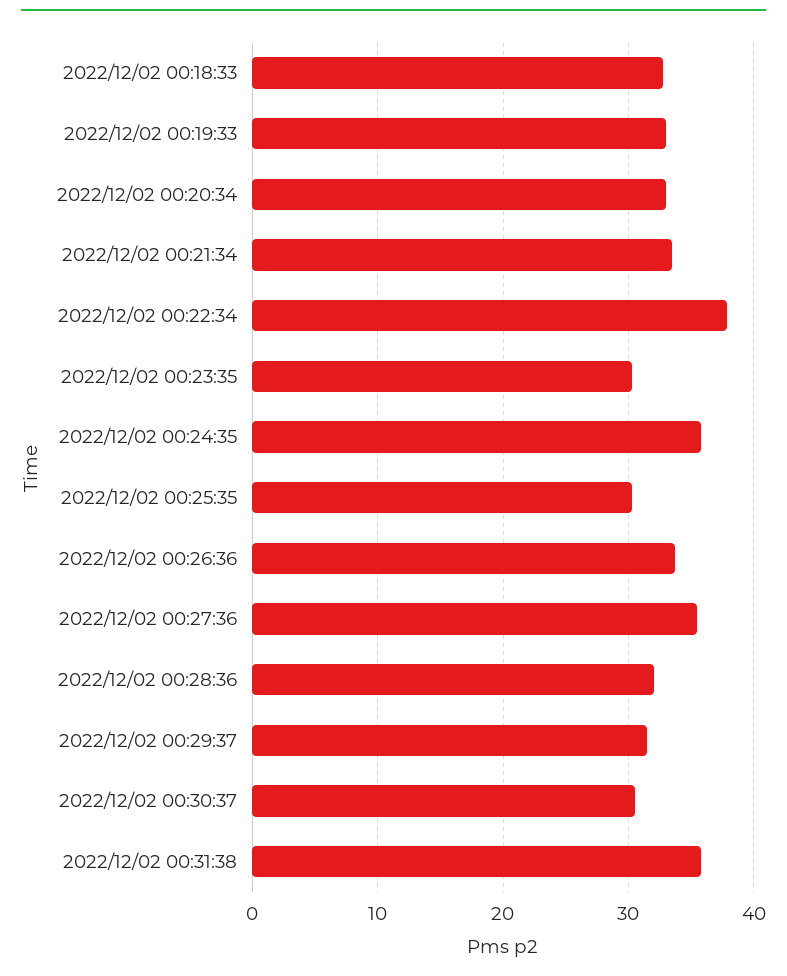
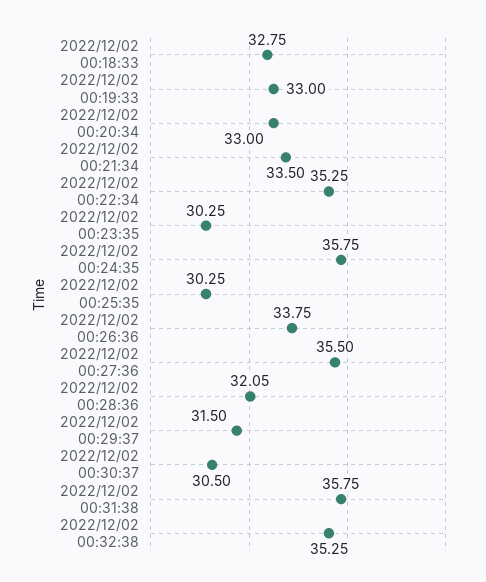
2022/12/02 00:22:34: 38 -> 35.25
2022/12/02 00:32:38: none -> 35.25

